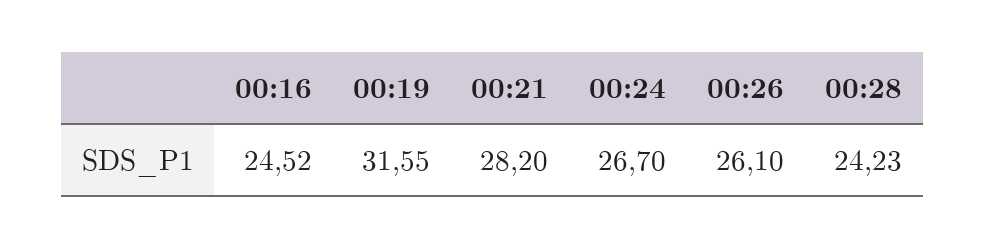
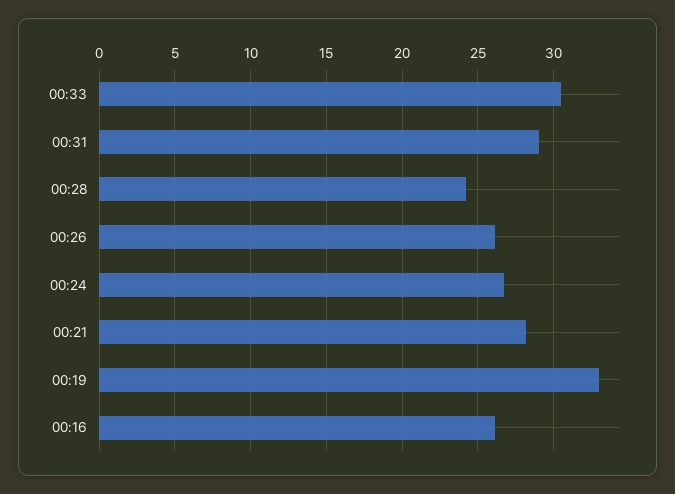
00:16: 24.52 -> 26
00:19: 31.55 -> 33
00:33: none -> 30.5
00:31: none -> 29

